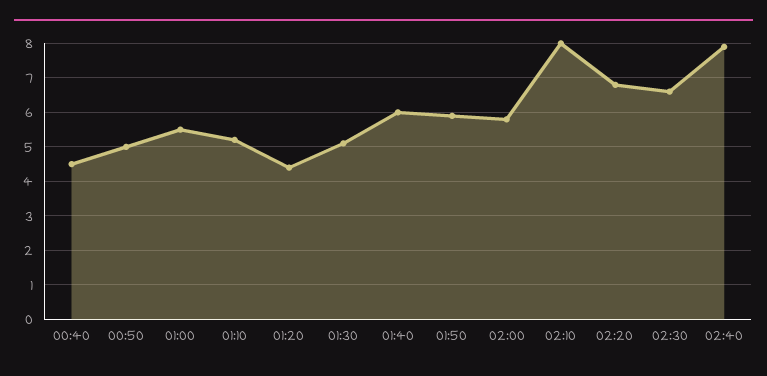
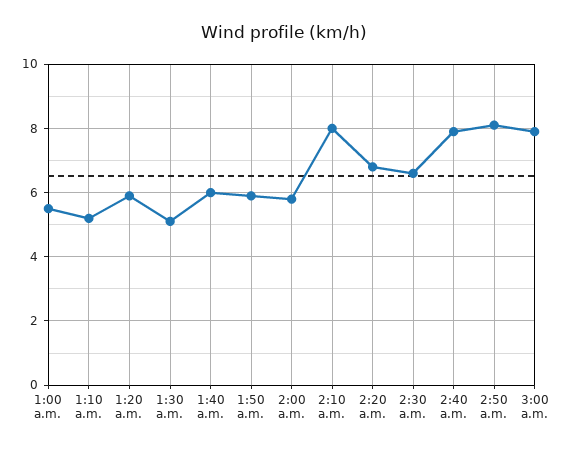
00:40: 4.5 -> none
00:50: 5 -> none
01:20: 4.5 -> 6
2:50 a.m.: none -> 8
3:00 a.m.: none -> 8

